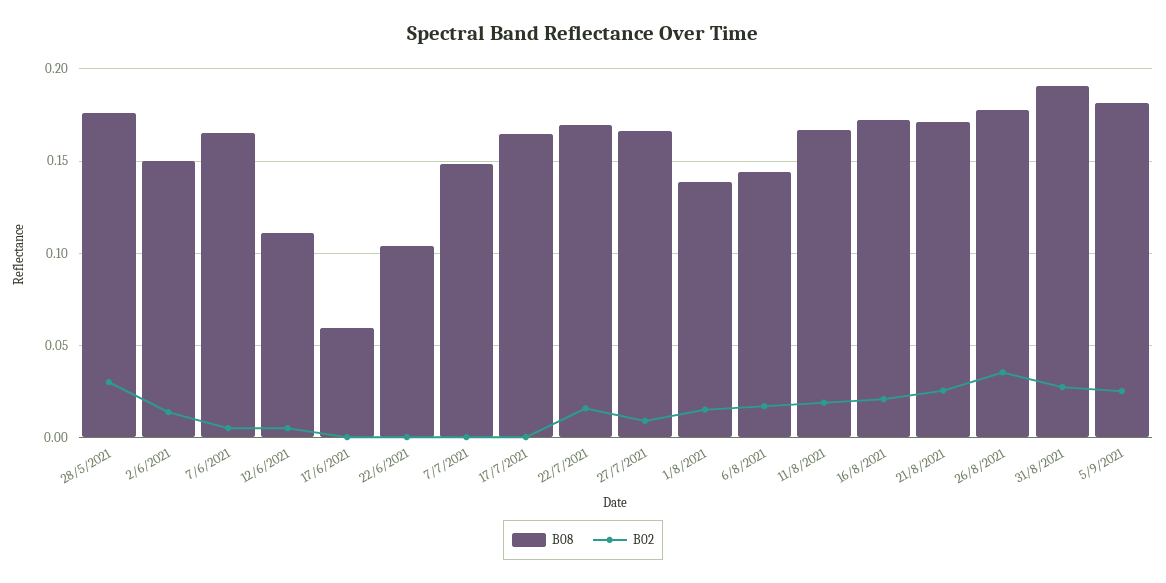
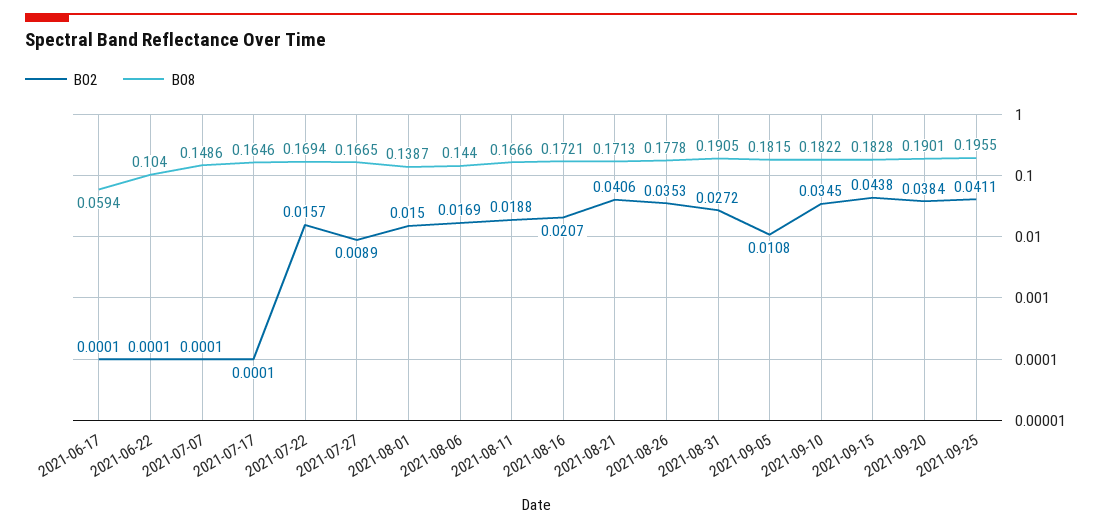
B08, 28/5/2021: 0.175 -> none
B02, 28/5/2021: 0.03 -> none
B08, 2/6/2021: 0.15 -> none
B02, 2/6/2021: 0.015 -> none
B08, 7/6/2021: 0.165 -> none
B02, 7/6/2021: 0.005 -> none
B08, 12/6/2021: 0.11 -> none
B02, 12/6/2021: 0.005 -> none
B02, 21/8/2021: 0.025 -> 0.0406
B02, 5/9/2021: 0.025 -> 0.0108
B02, 2021-09-10: none -> 0.0345
B08, 2021-09-10: none -> 0.1822
B02, 2021-09-15: none -> 0.0438
B08, 2021-09-15: none -> 0.1828
B02, 2021-09-20: none -> 0.0384
B08, 2021-09-20: none -> 0.1901
B02, 2021-09-25: none -> 0.0411
B08, 2021-09-25: none -> 0.1955

